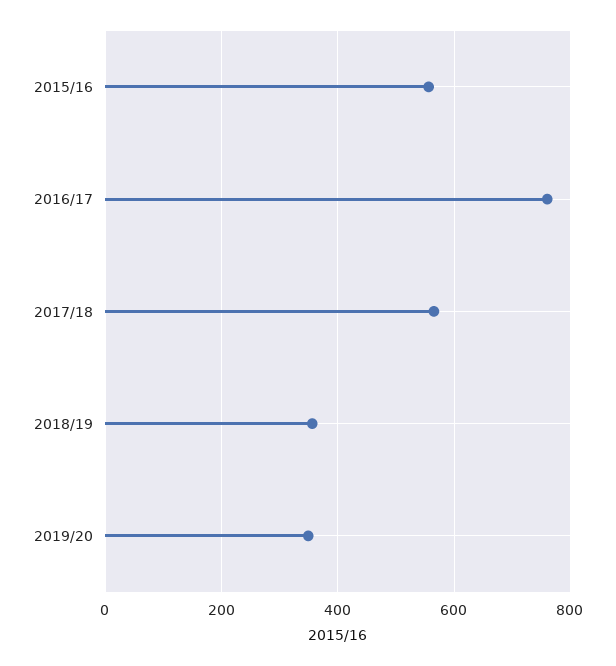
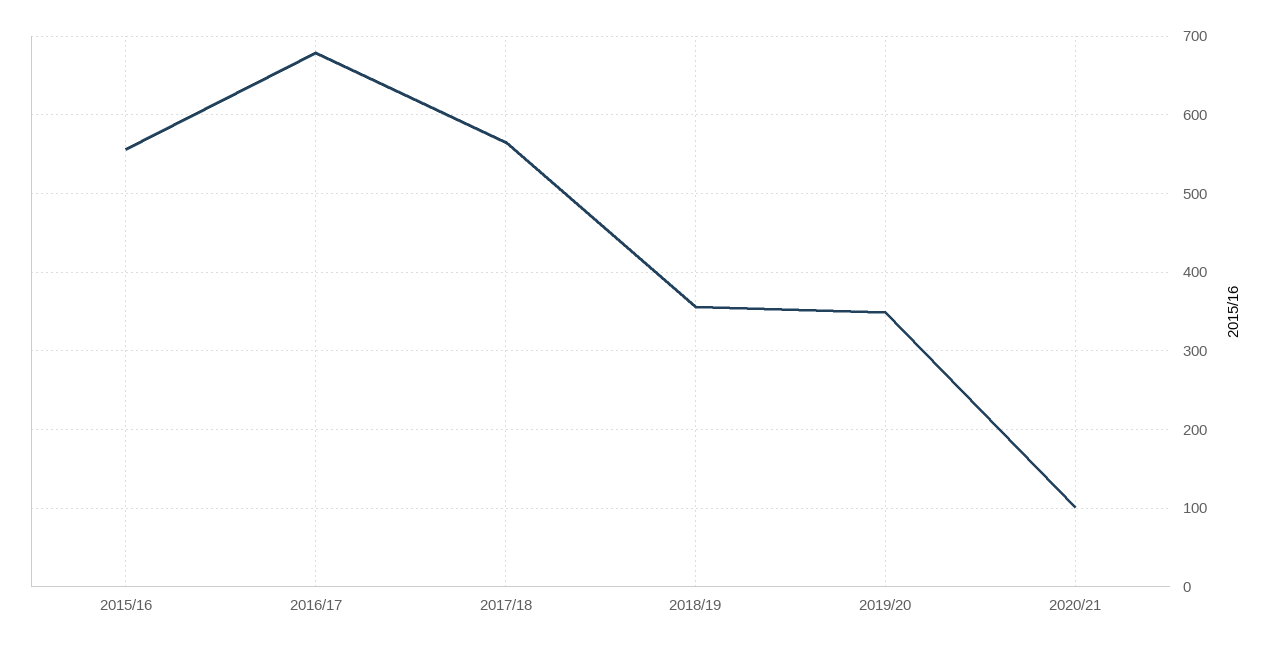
2016/17: 760 -> 680
2020/21: none -> 100

